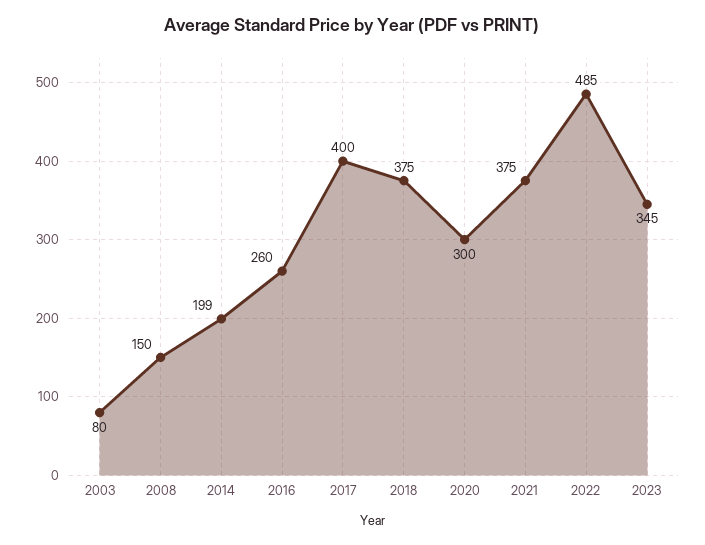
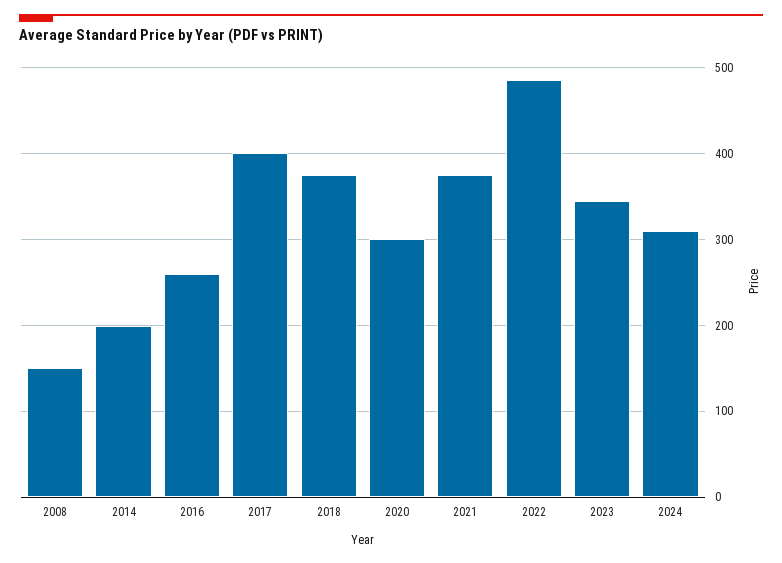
2003: 80 -> none
2024: none -> 310

